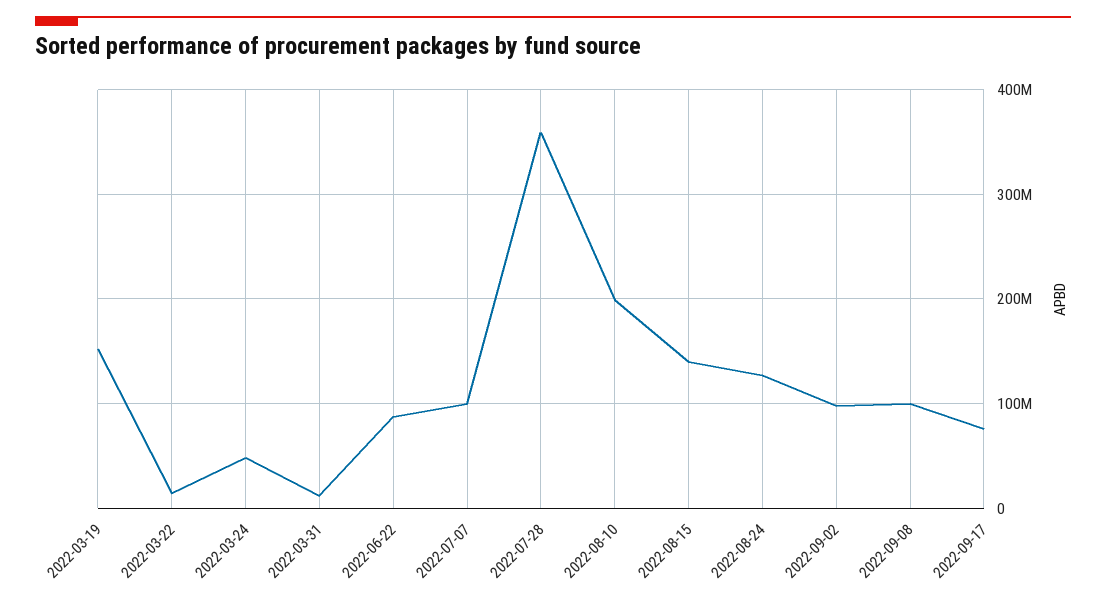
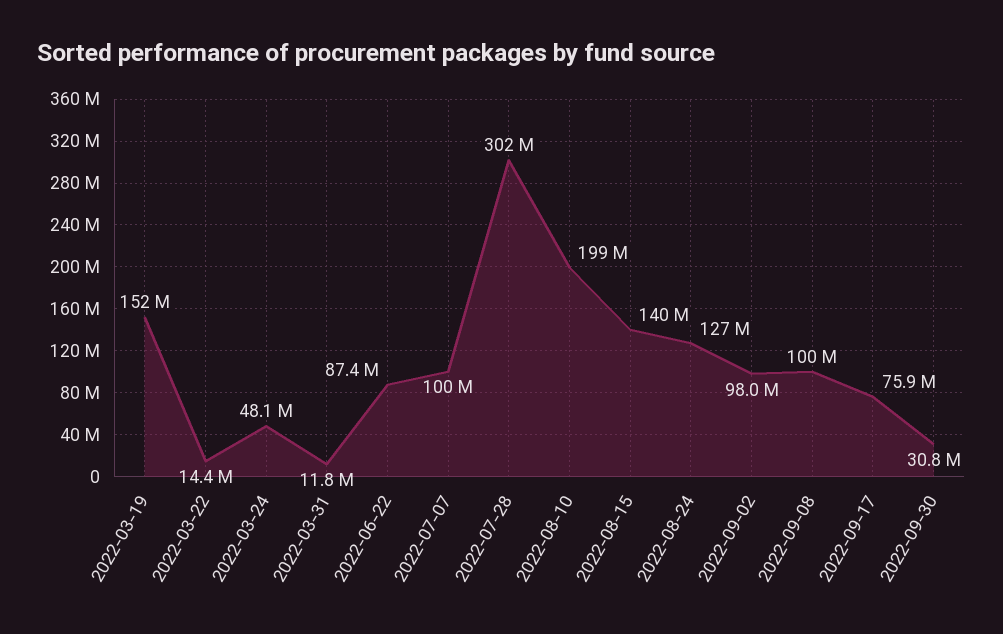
2022-07-28: 360000000 -> 302000000
2022-09-30: none -> 30800000

